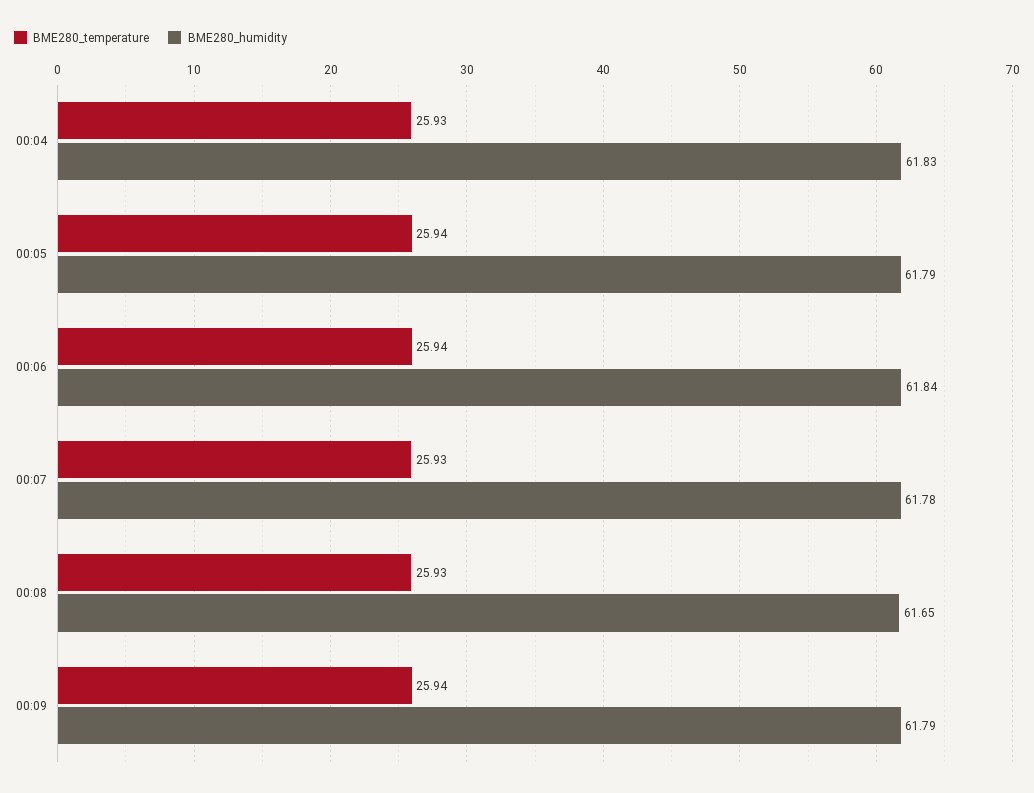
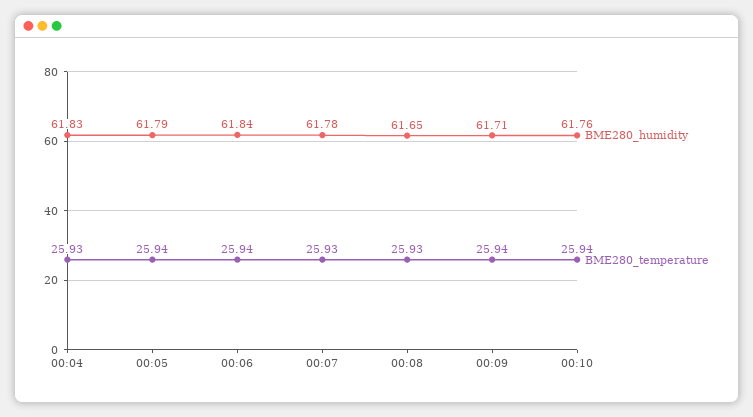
BME280_humidity, 00:09: 61.79 -> 61.71
BME280_humidity, 00:10: none -> 61.76
BME280_temperature, 00:10: none -> 25.94

